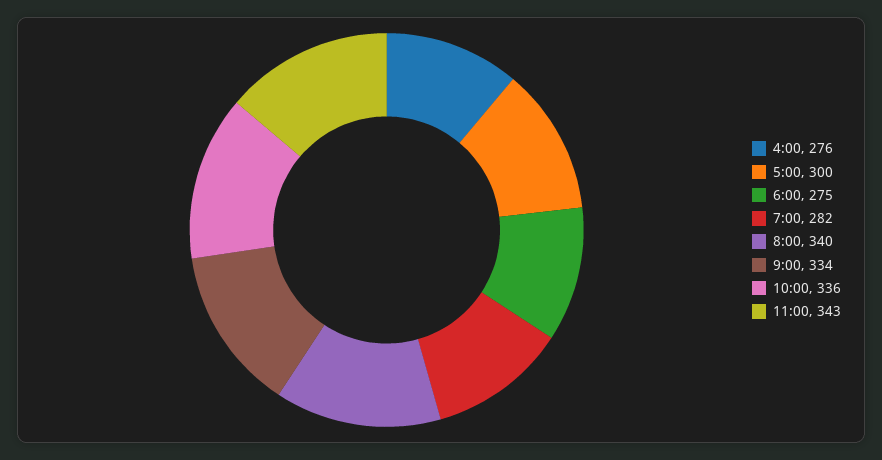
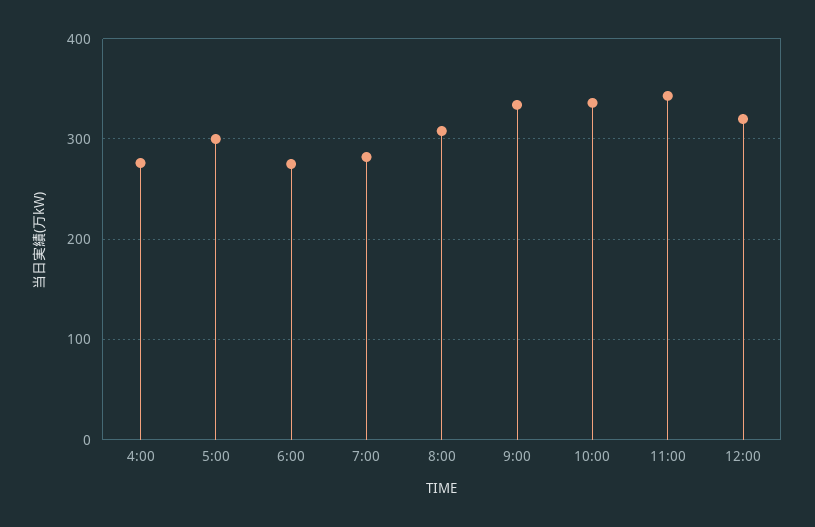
8:00: 340 -> 310
12:00: none -> 320

